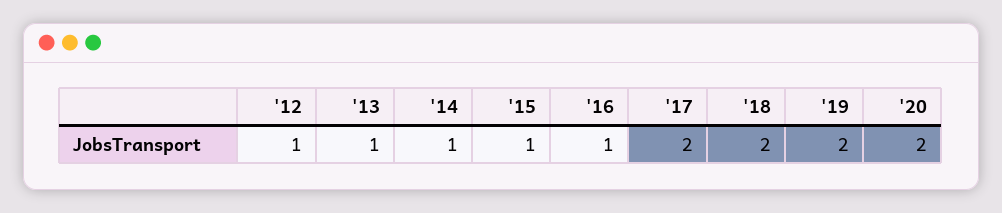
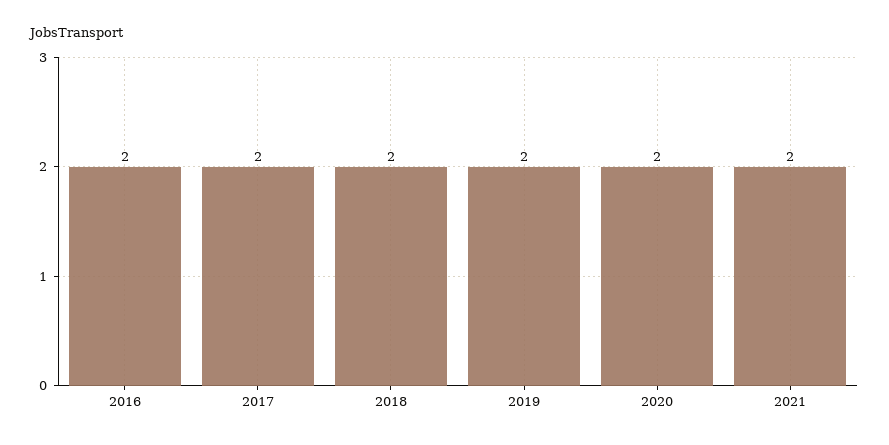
'12: 1 -> none
'13: 1 -> none
'14: 1 -> none
'15: 1 -> none
'16: 1 -> 2
2021: none -> 2

